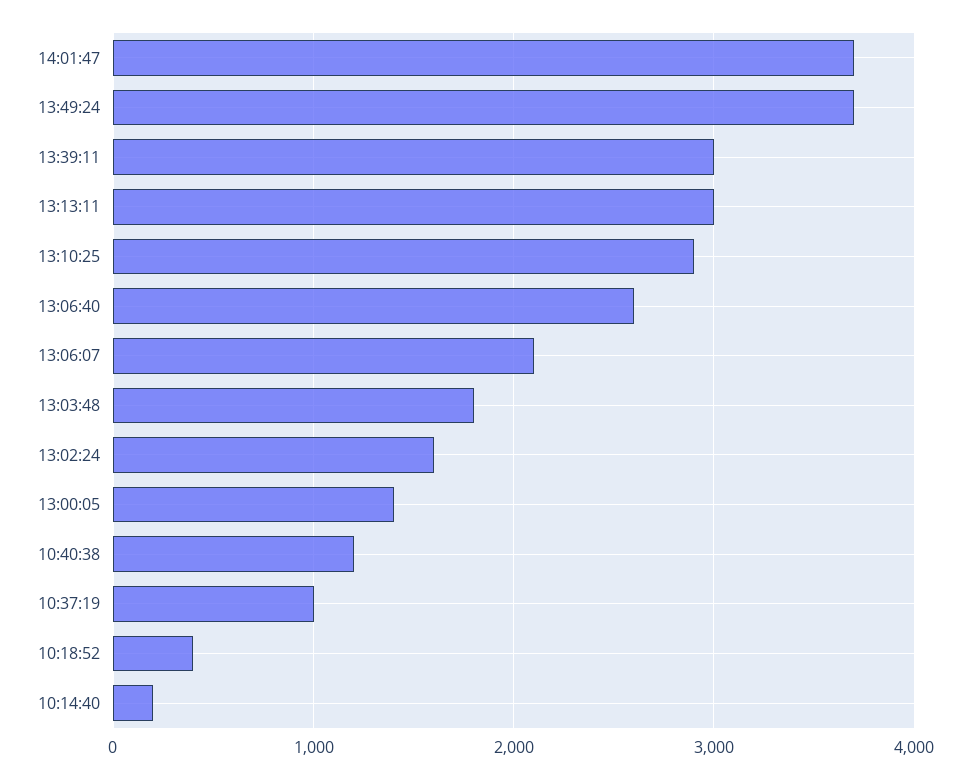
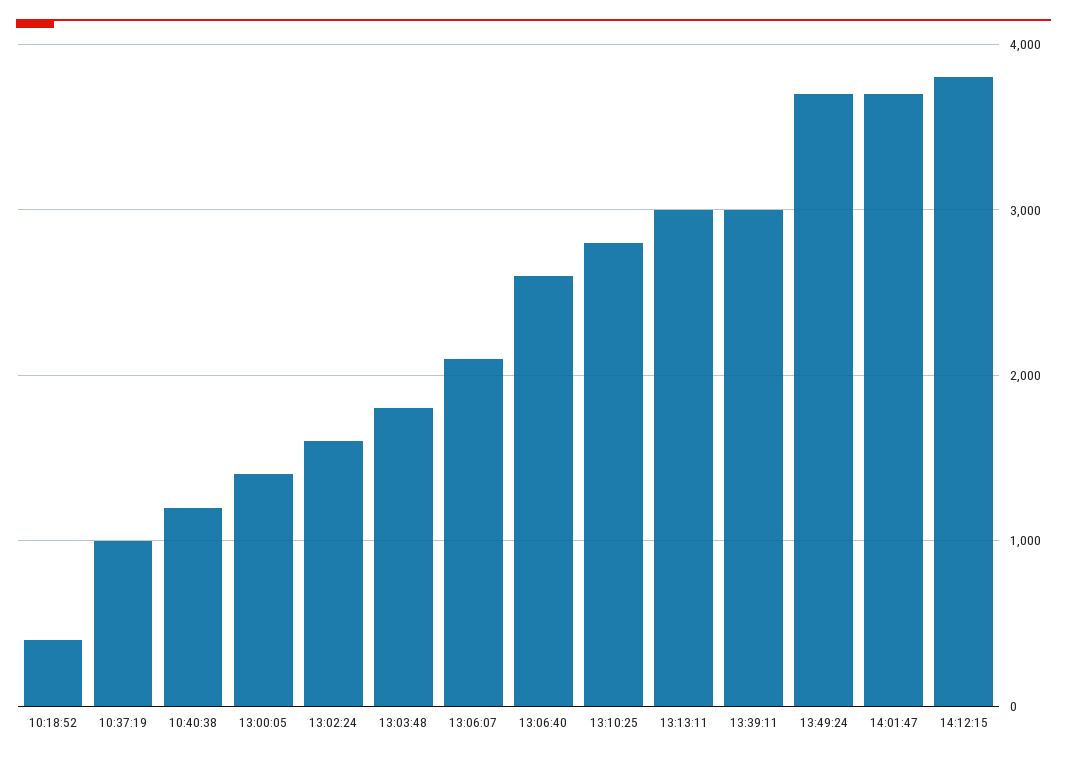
13:10:25: 2900 -> 2800
10:14:40: 200 -> none
14:12:15: none -> 3800

